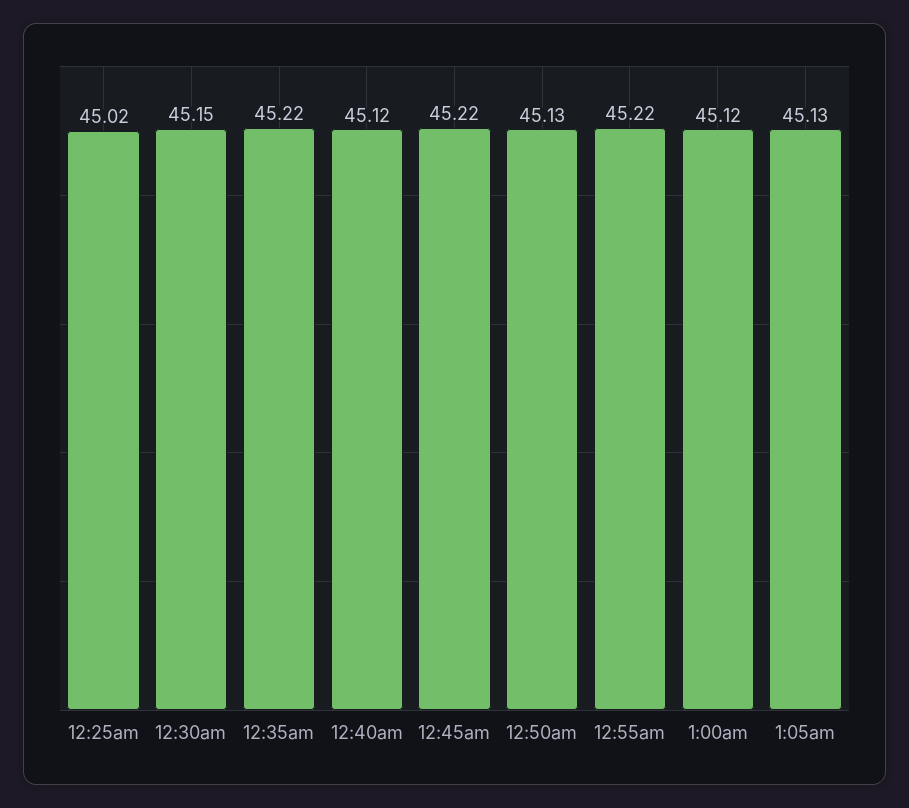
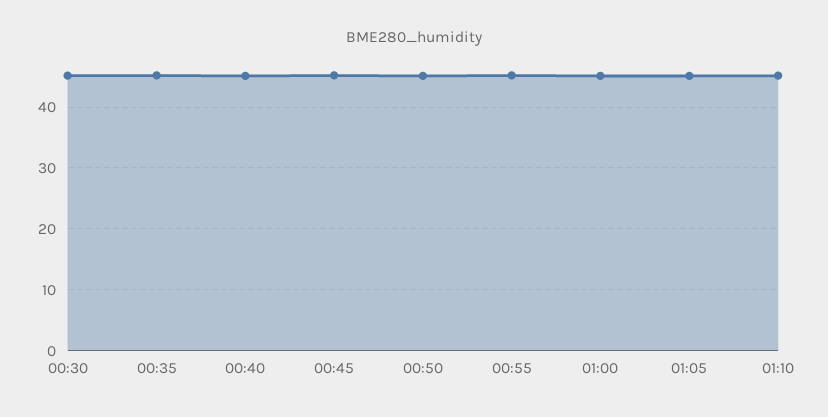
12:25am: 45.02 -> none
01:10: none -> 45

